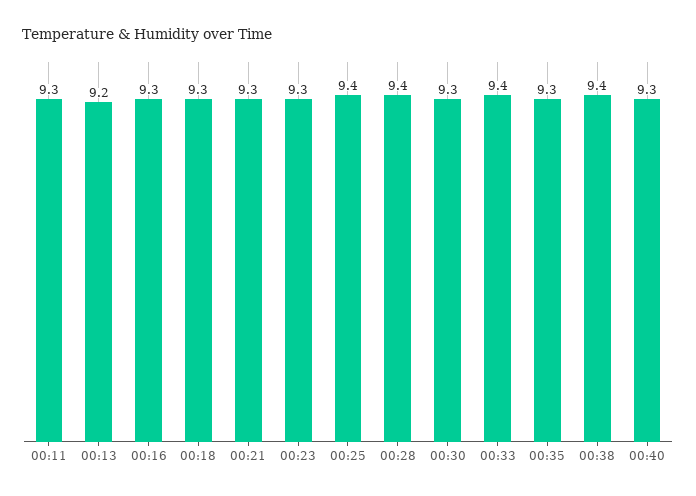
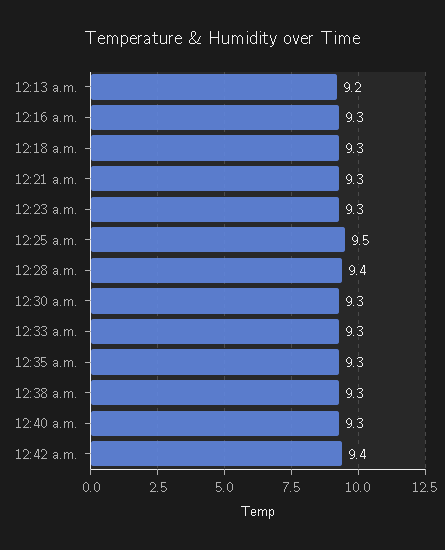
00:11: 9.3 -> none
00:25: 9.4 -> 9.5
00:33: 9.4 -> 9.3
00:38: 9.4 -> 9.3
12:42 a.m.: none -> 9.4

